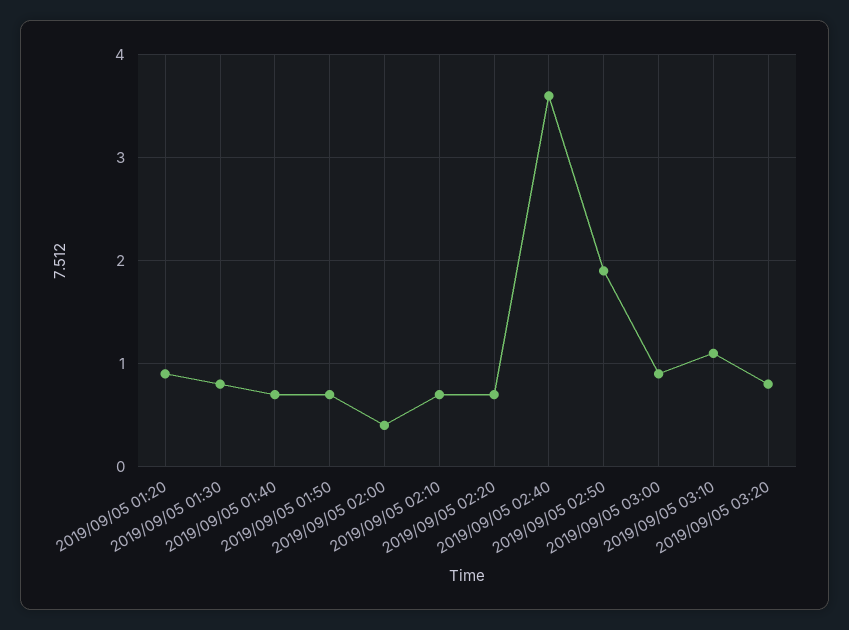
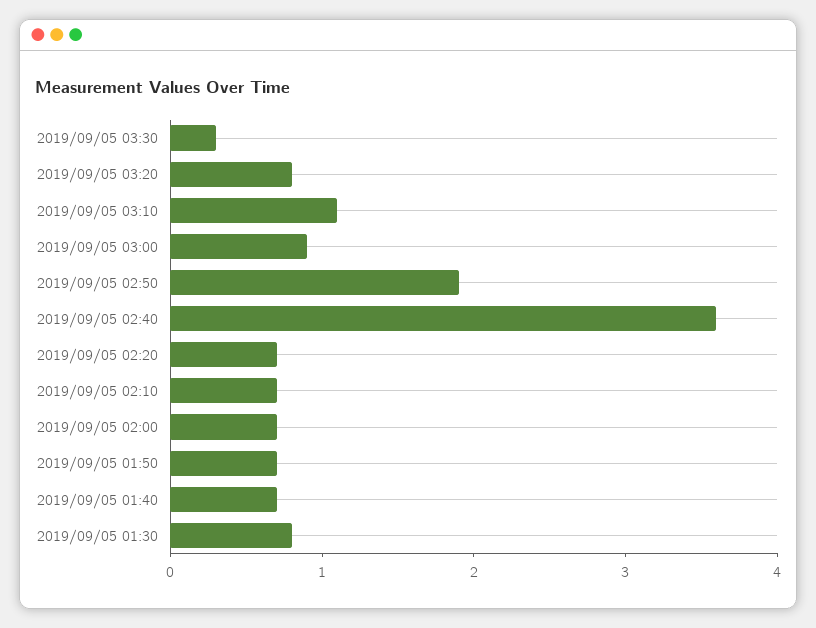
2019/09/05 01:20: 0.9 -> none
2019/09/05 02:00: 0.4 -> 0.7
2019/09/05 03:30: none -> 0.3

